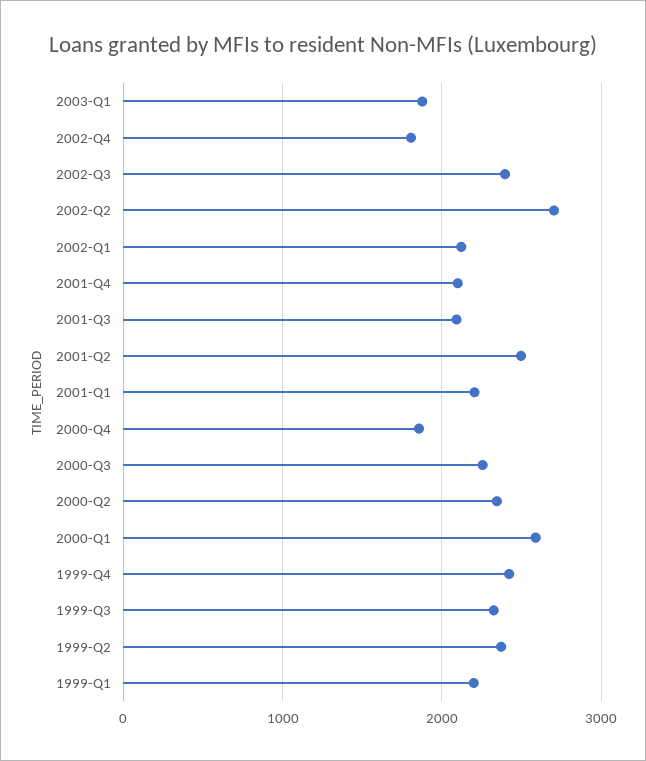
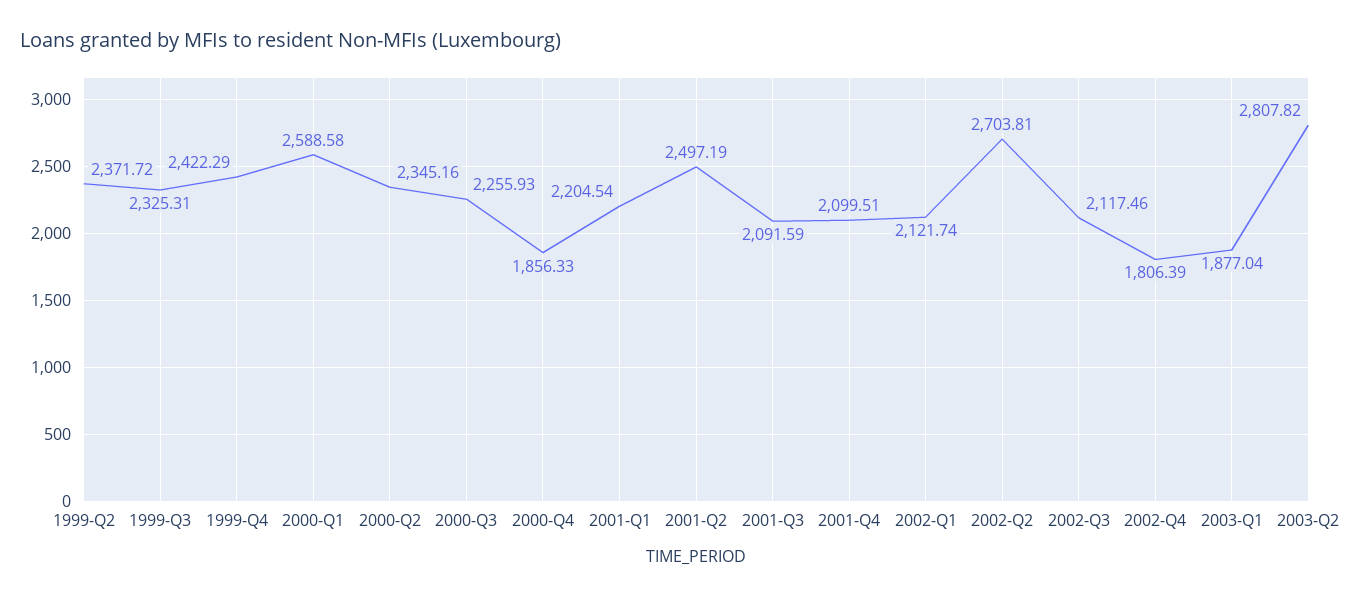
2002-Q3: 2400 -> 2117.46
1999-Q1: 2200 -> none
2003-Q2: none -> 2807.82

